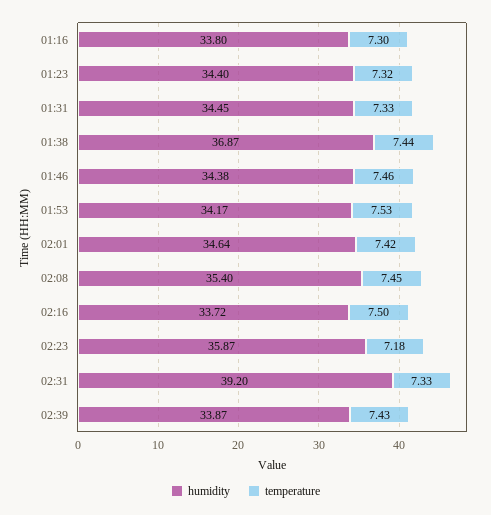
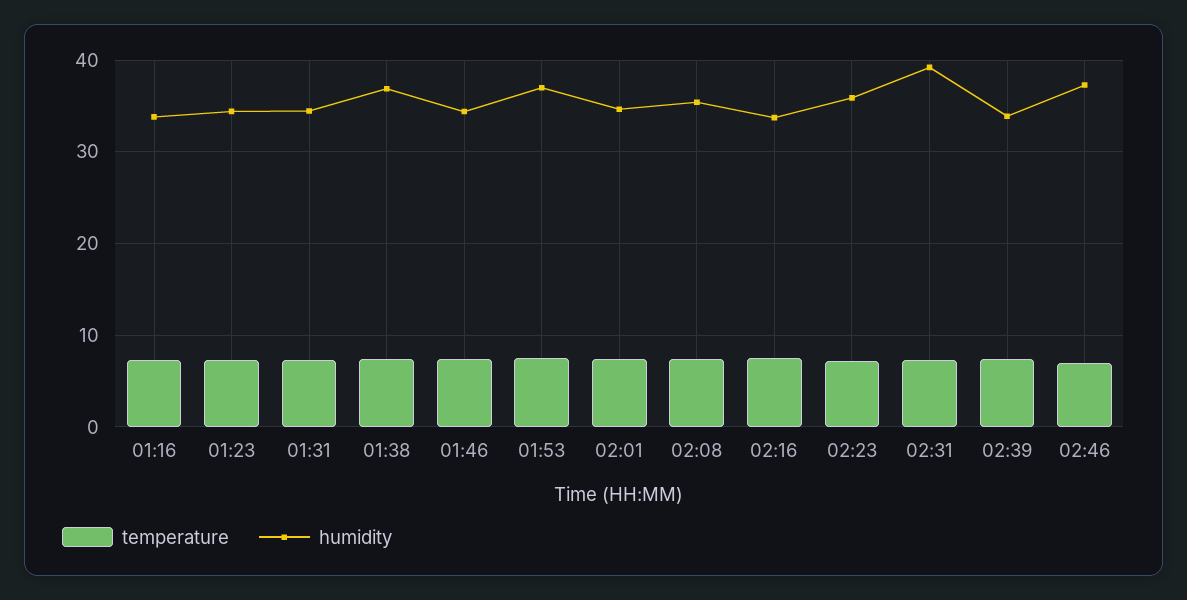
humidity, 01:53: 34.17 -> 37
temperature, 02:46: none -> 7
humidity, 02:46: none -> 37

